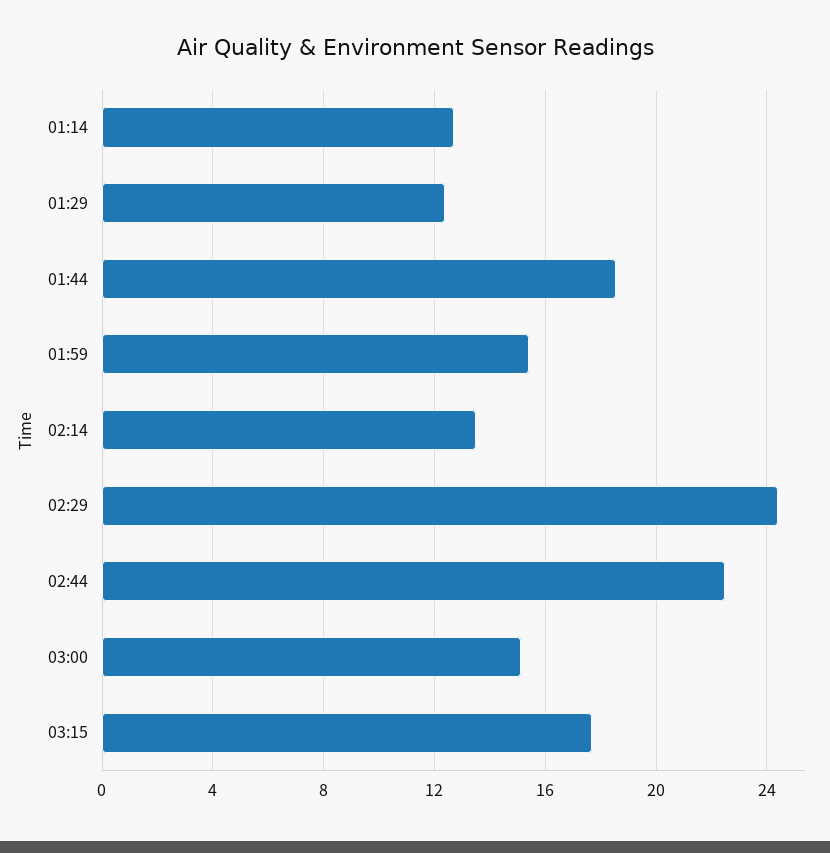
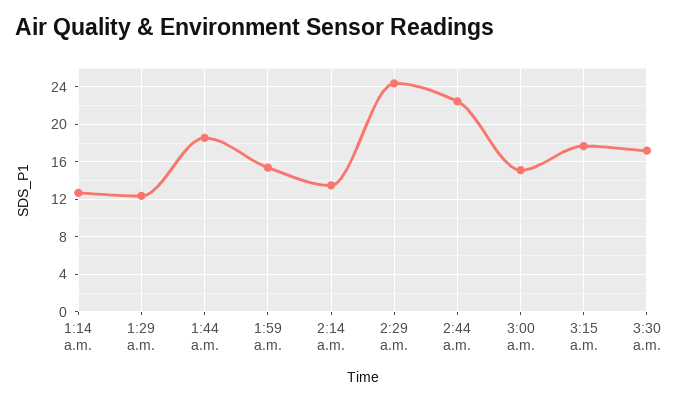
3:30 a.m.: none -> 17

